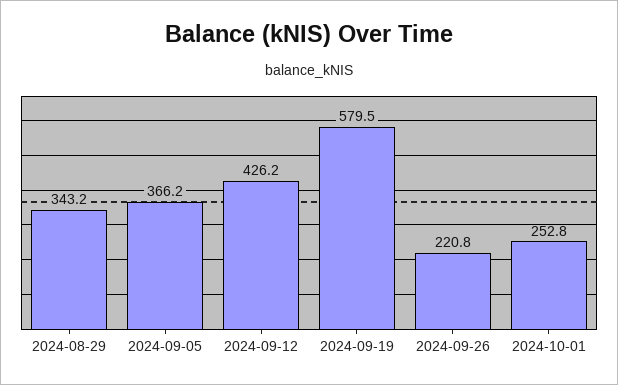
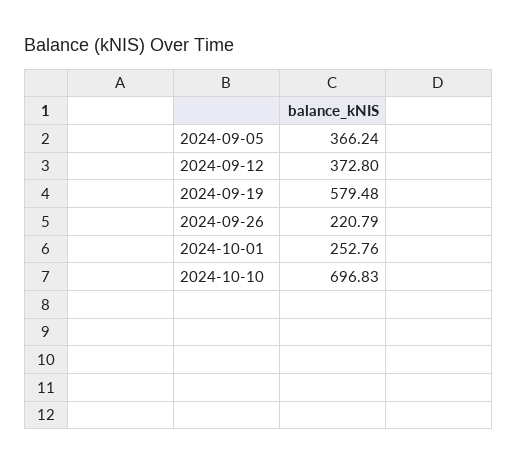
2024-08-29: 343.2 -> none
2024-09-12: 426.2 -> 372.8
2024-10-10: none -> 696.83

